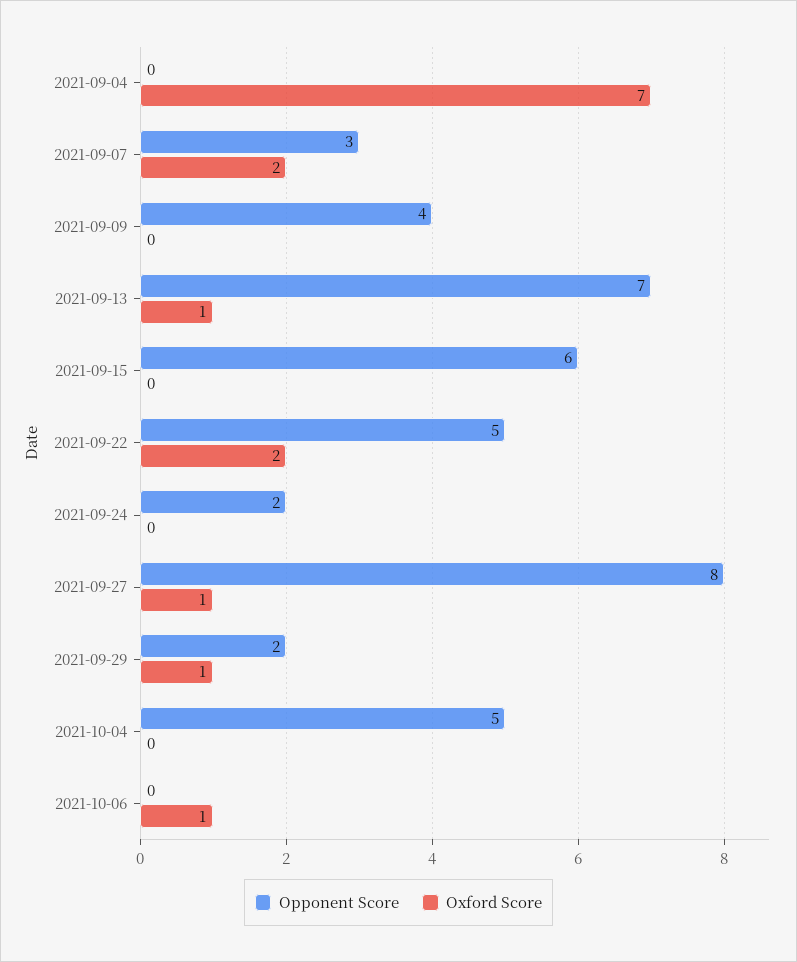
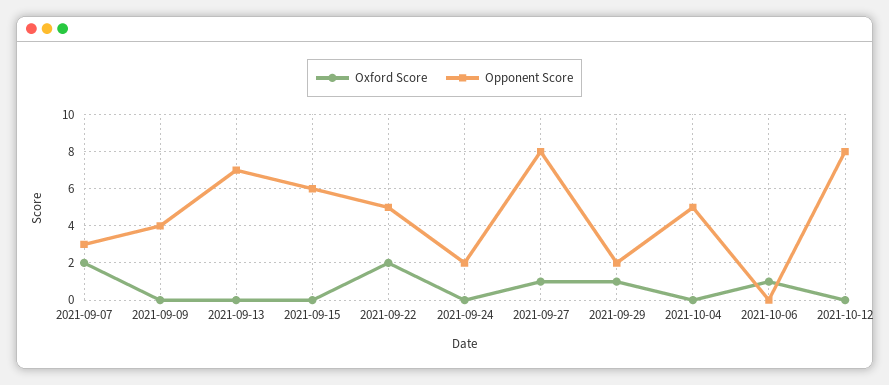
Opponent Score, 2021-09-04: 0 -> none
Oxford Score, 2021-09-04: 7 -> none
Oxford Score, 2021-09-13: 1 -> 0
Oxford Score, 2021-10-12: none -> 0
Opponent Score, 2021-10-12: none -> 8

